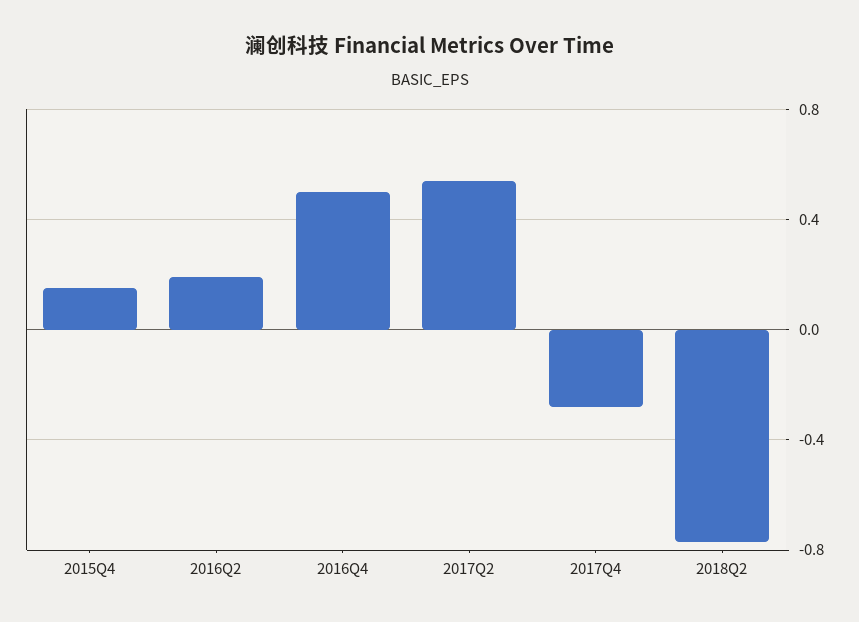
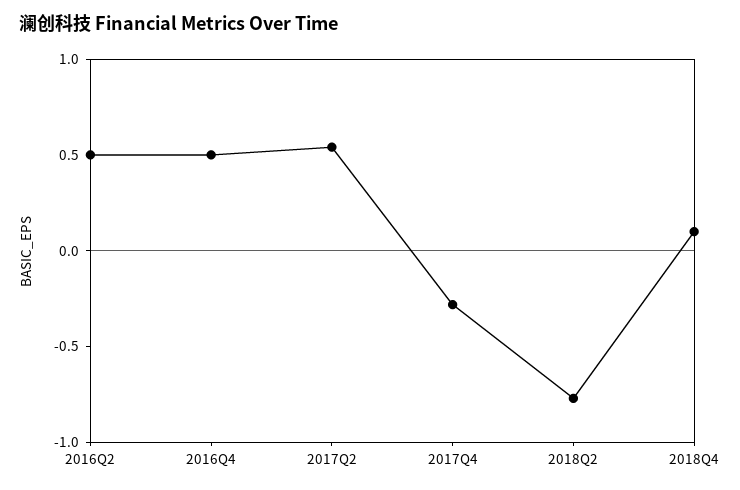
2015Q4: 0.15 -> none
2016Q2: 0.2 -> 0.5
2018Q4: none -> 0.1

